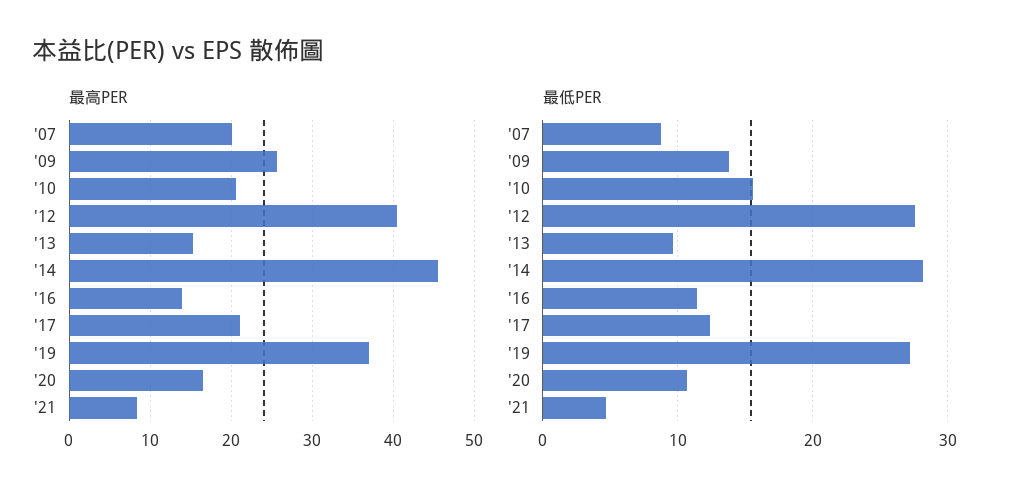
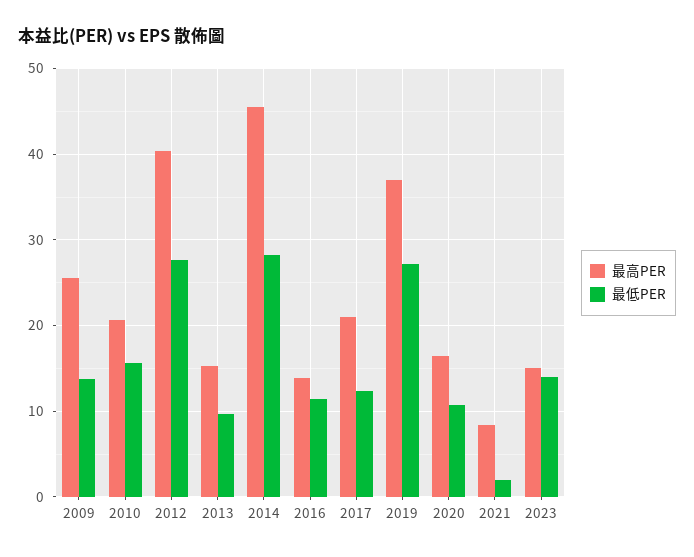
最高PER, '07: 20 -> none
最低PER, '07: 9 -> none
最低PER, '21: 5 -> 2
最高PER, 2023: none -> 15
最低PER, 2023: none -> 14

